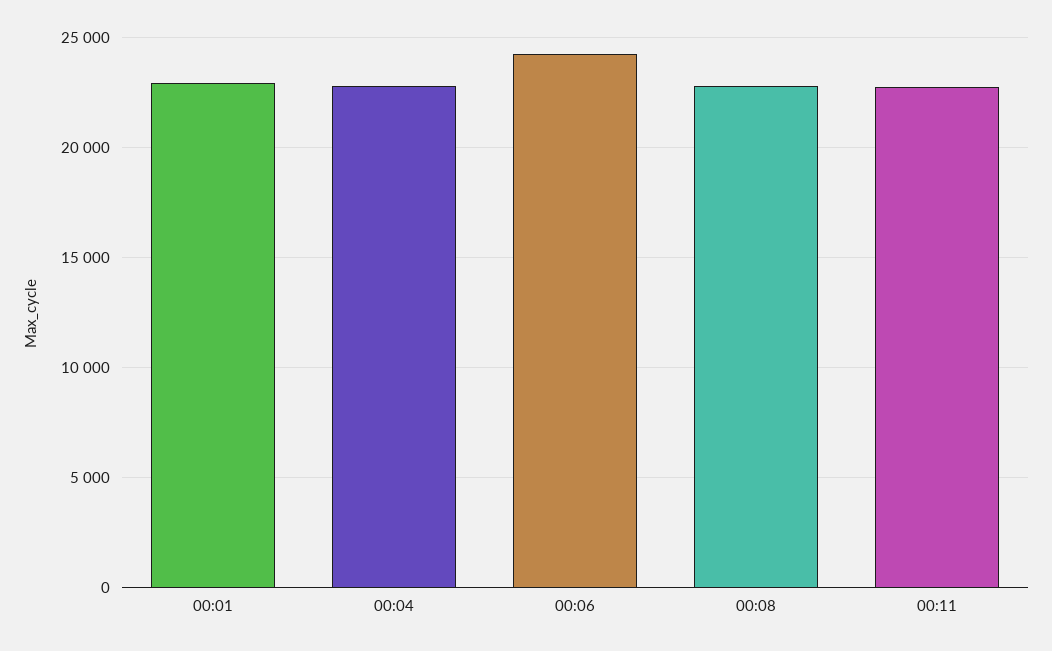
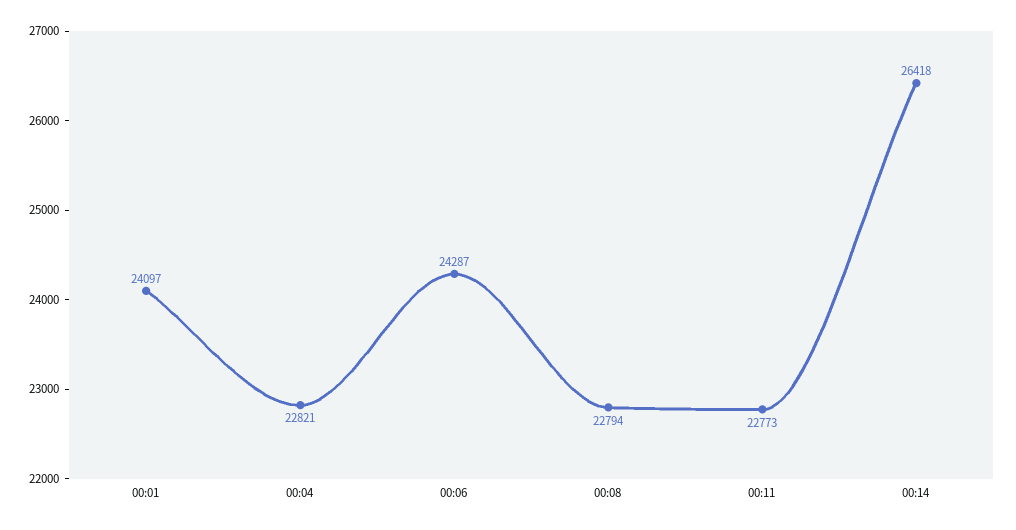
00:01: 23000 -> 24097
00:14: none -> 26418

